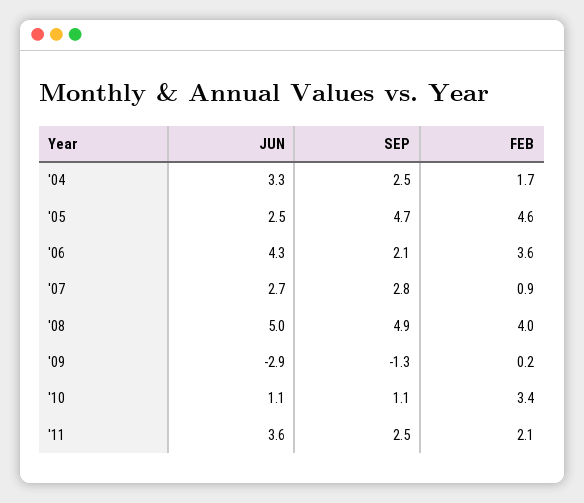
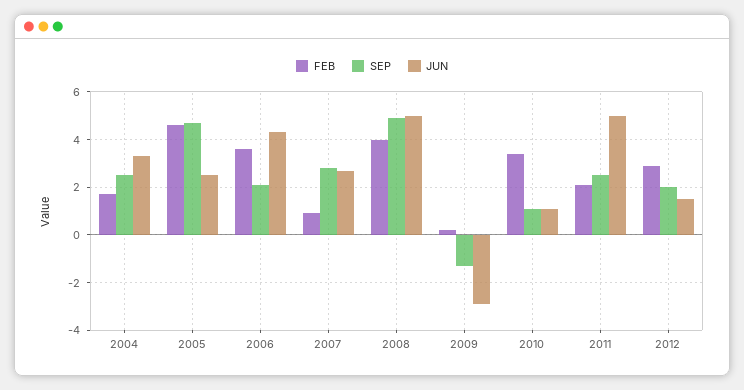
JUN, '11: 3.6 -> 5
FEB, 2012: none -> 3
SEP, 2012: none -> 2
JUN, 2012: none -> 1.5

